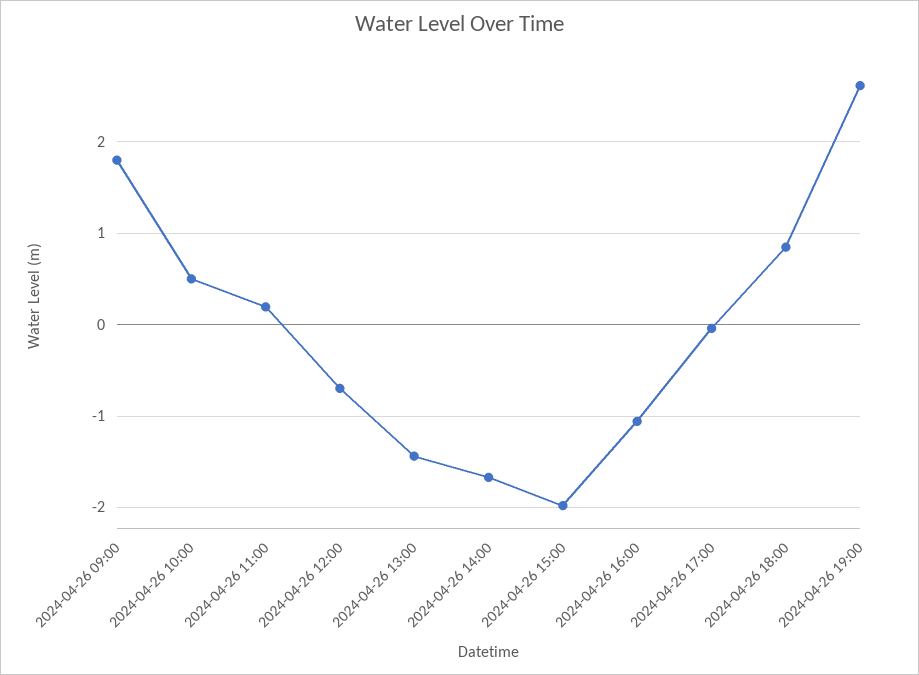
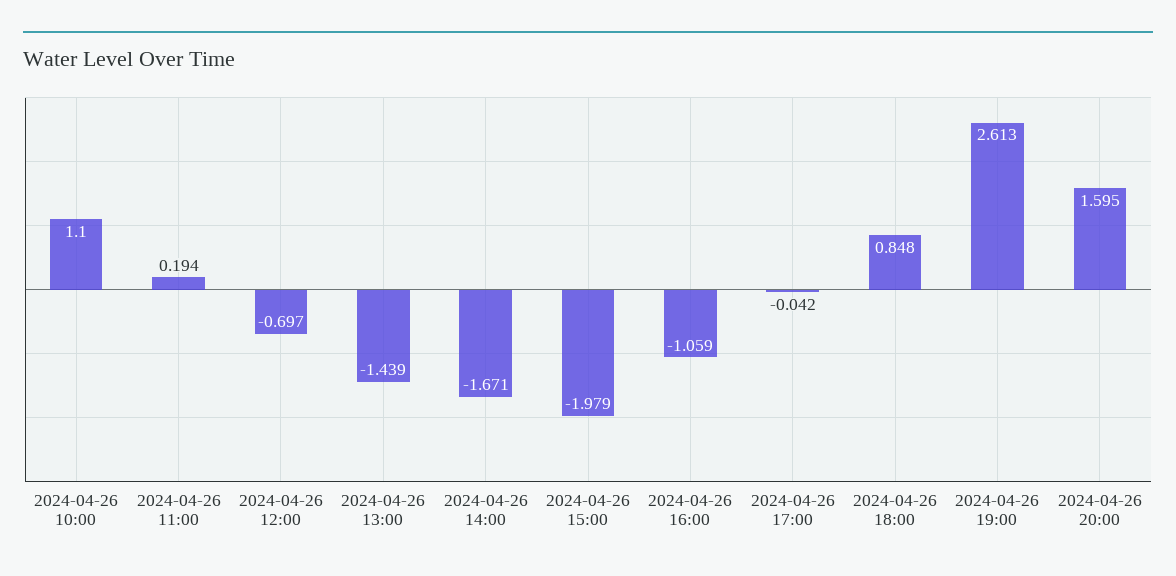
2024-04-26 09:00: 1.8 -> none
2024-04-26 10:00: 0.5 -> 1.1
2024-04-26 20:00: none -> 1.595

